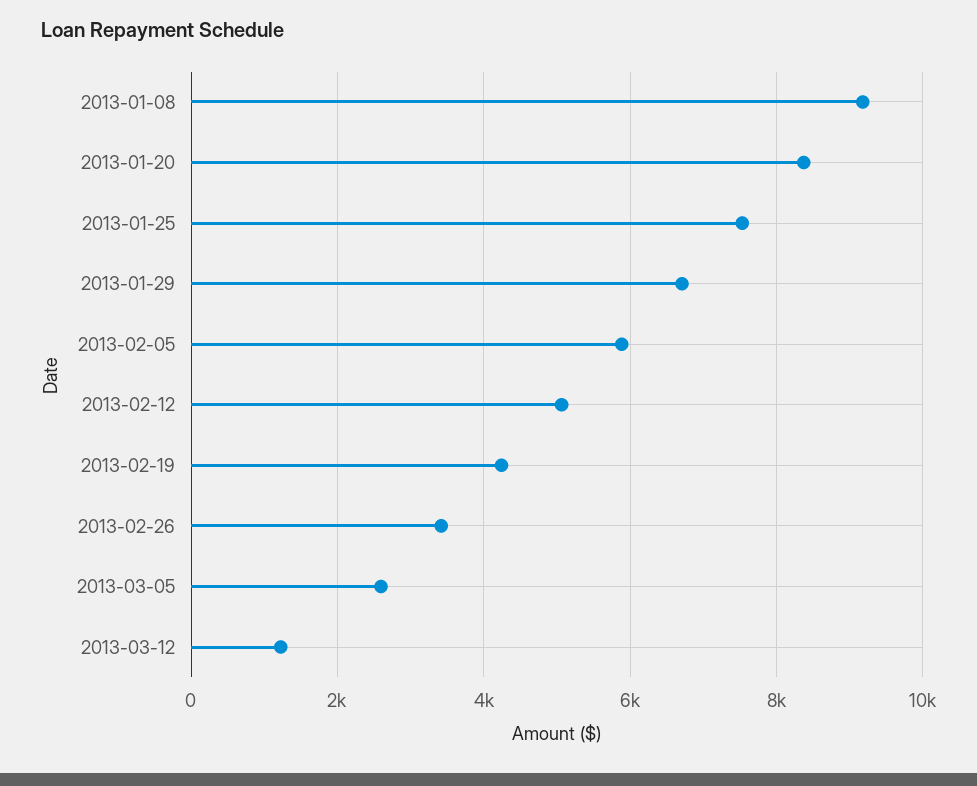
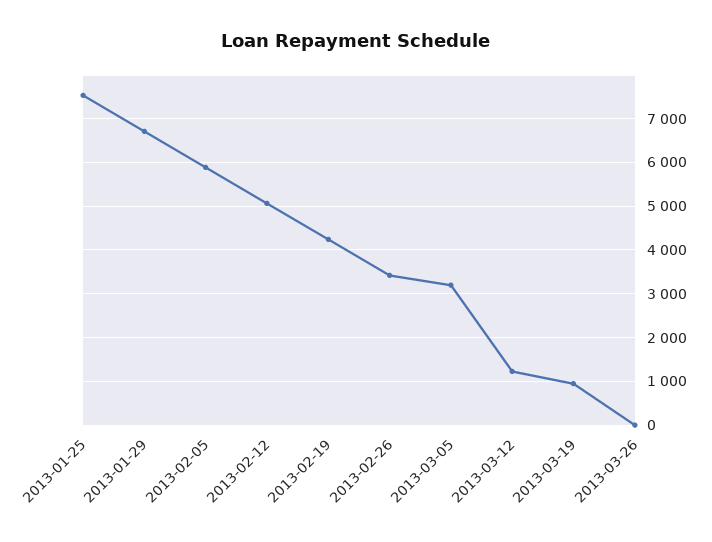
2013-01-08: 9200 -> none
2013-01-20: 8400 -> none
2013-03-05: 2600 -> 3200
2013-03-19: none -> 1000
2013-03-26: none -> 0

